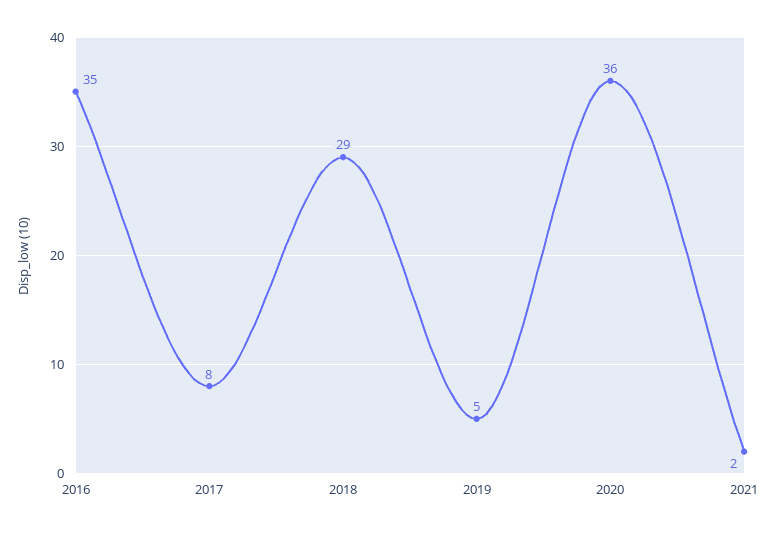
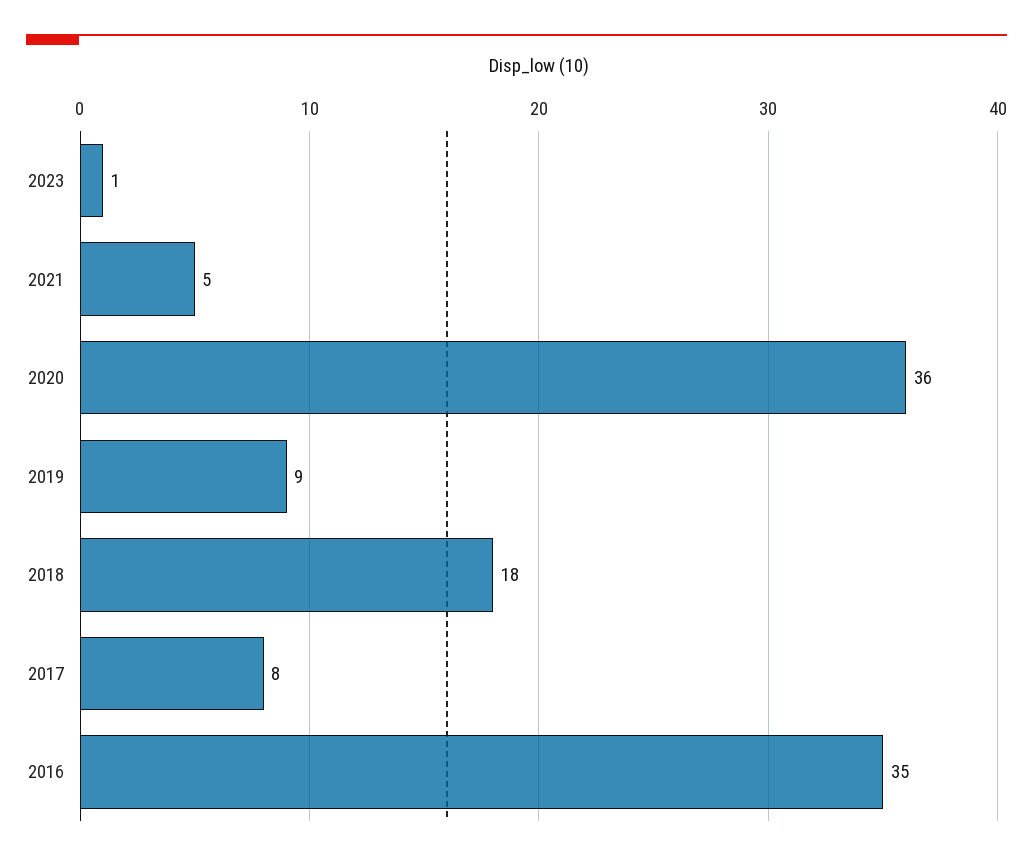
2018: 29 -> 18
2019: 5 -> 9
2021: 2 -> 5
2023: none -> 1

